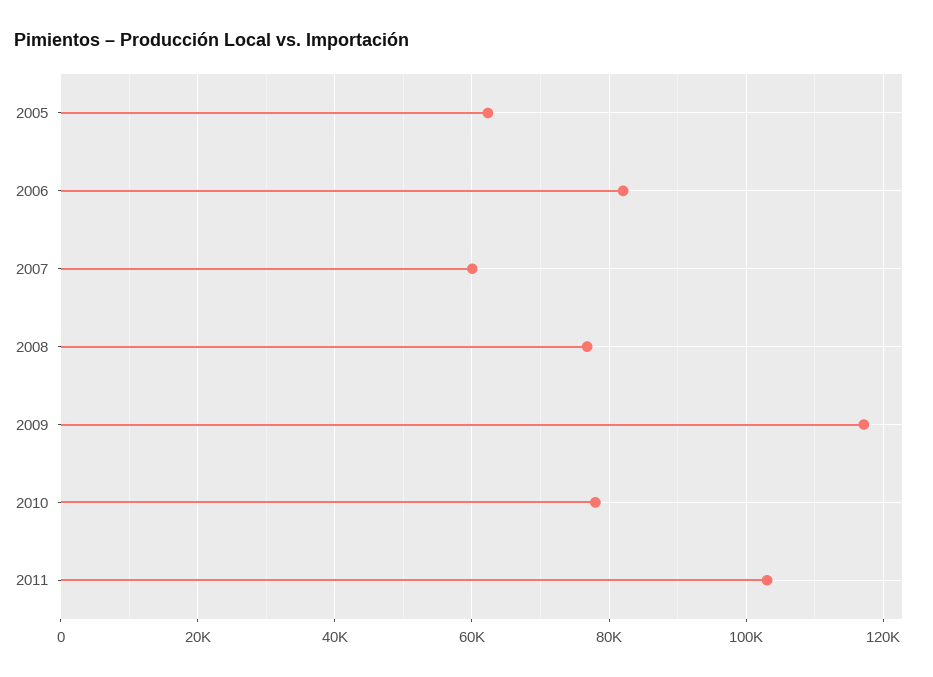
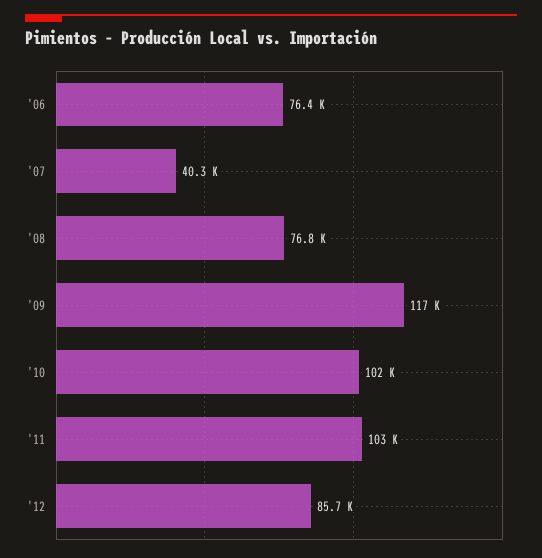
2005: 62000 -> none
2006: 82000 -> 76400
2007: 60000 -> 40300
2010: 78000 -> 102000
'12: none -> 85700

